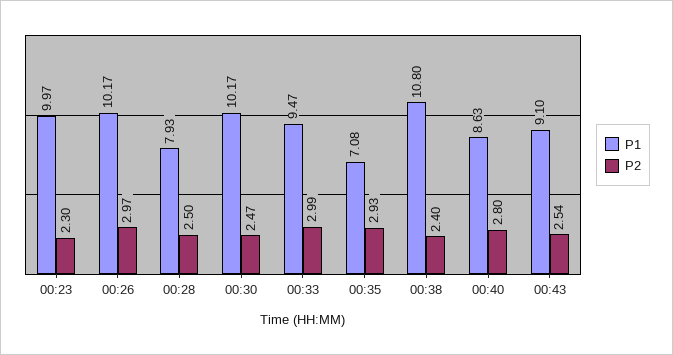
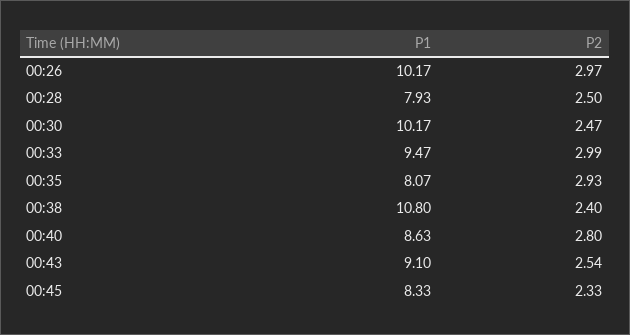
P1, 00:23: 9.97 -> none
P2, 00:23: 2.3 -> none
P1, 00:35: 7.08 -> 8.07
P1, 00:45: none -> 8.33
P2, 00:45: none -> 2.33

